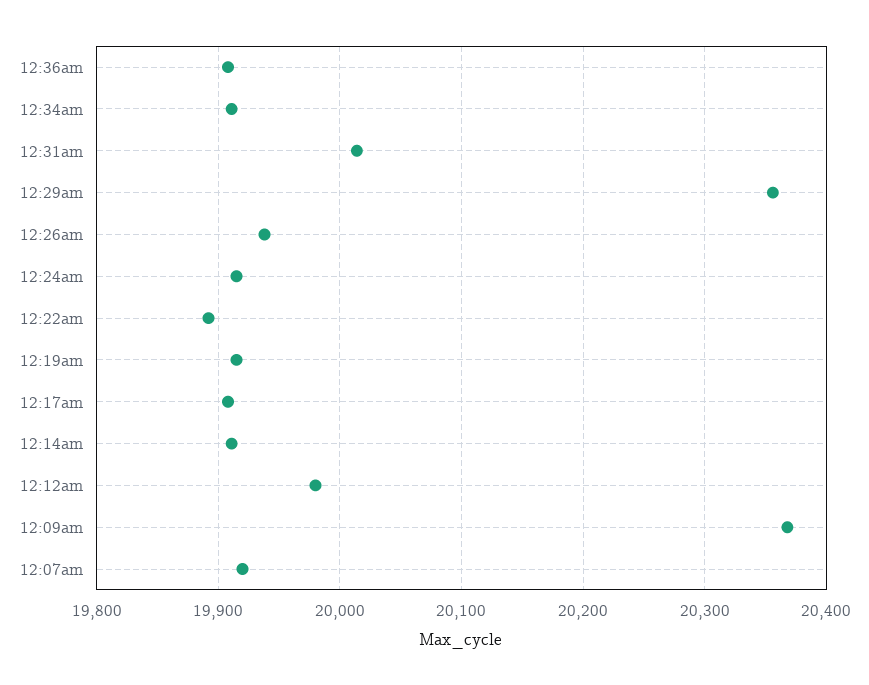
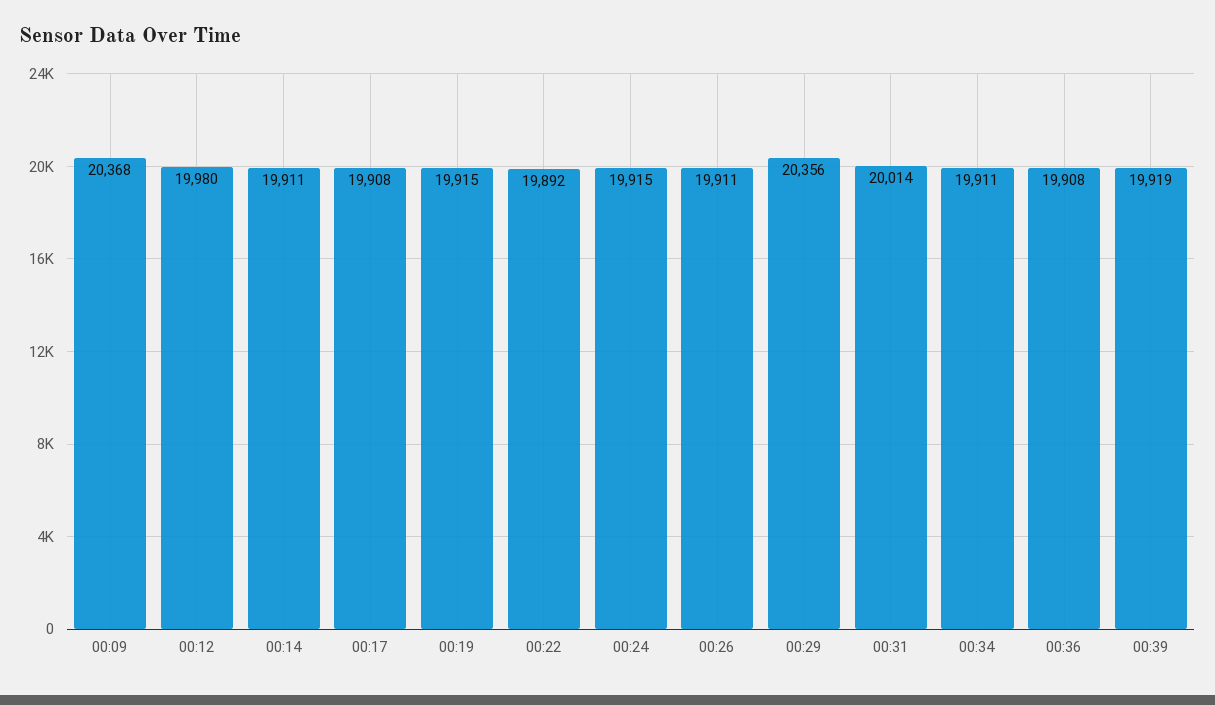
12:26am: 19940 -> 19911
12:07am: 19920 -> none
00:39: none -> 19919

